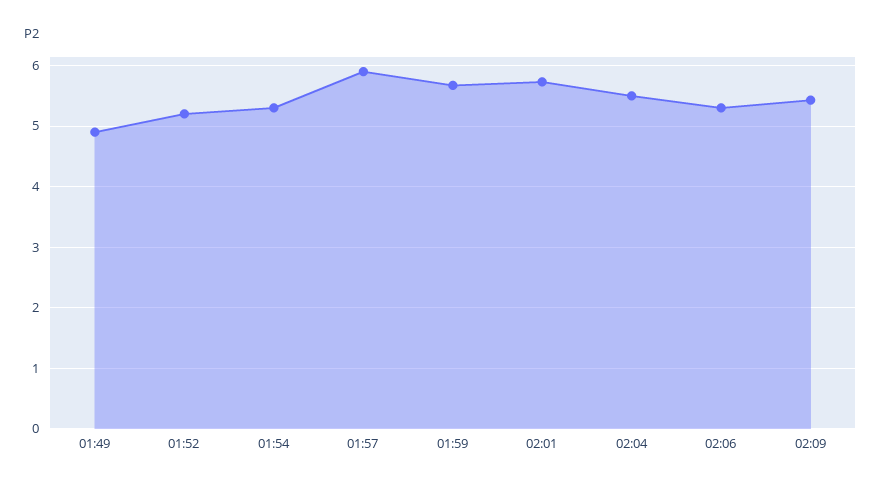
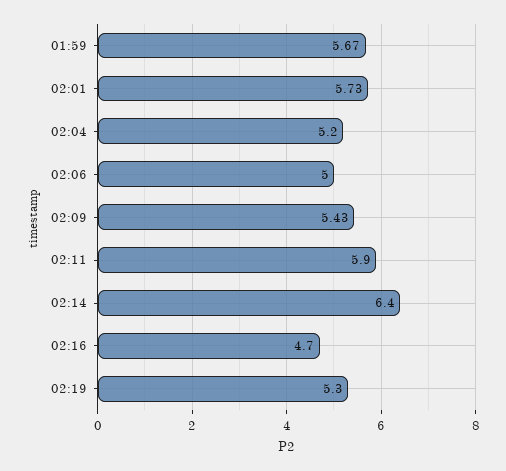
01:49: 4.9 -> none
01:52: 5.2 -> none
01:54: 5.3 -> none
01:57: 5.9 -> none
02:04: 5.5 -> 5.2
02:06: 5.3 -> 5
02:11: none -> 5.9
02:14: none -> 6.4
02:16: none -> 4.7
02:19: none -> 5.3

